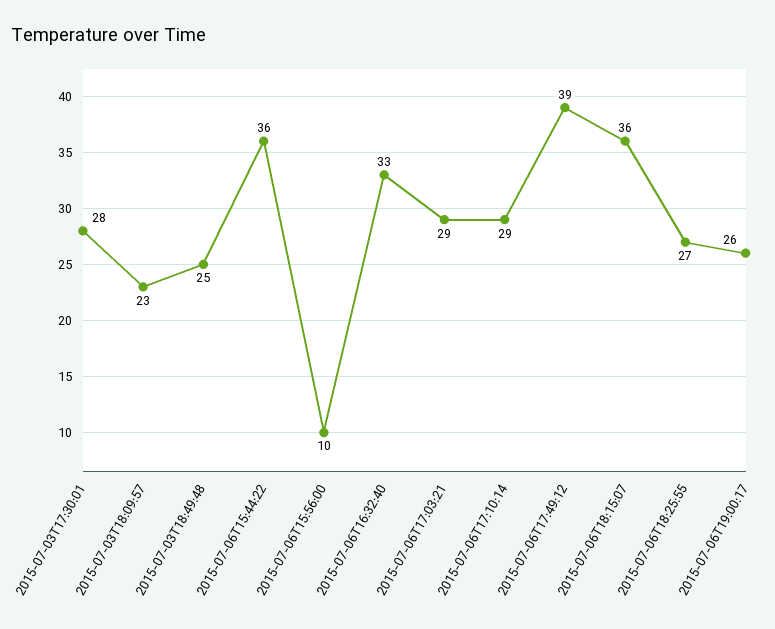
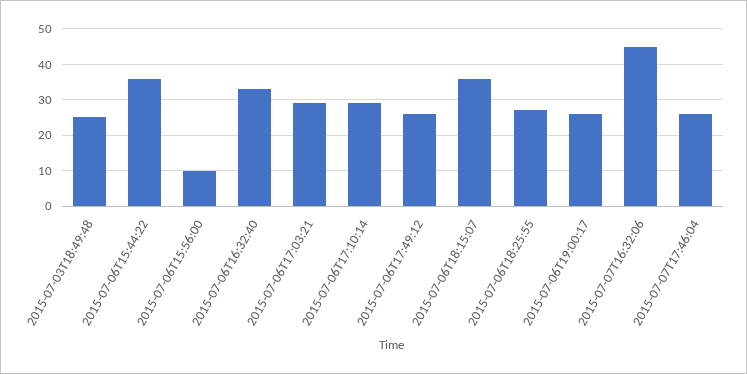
2015-07-03T17:30:01: 28 -> none
2015-07-03T18:09:57: 23 -> none
2015-07-06T17:49:12: 39 -> 25
2015-07-07T16:32:06: none -> 45
2015-07-07T17:46:04: none -> 25

